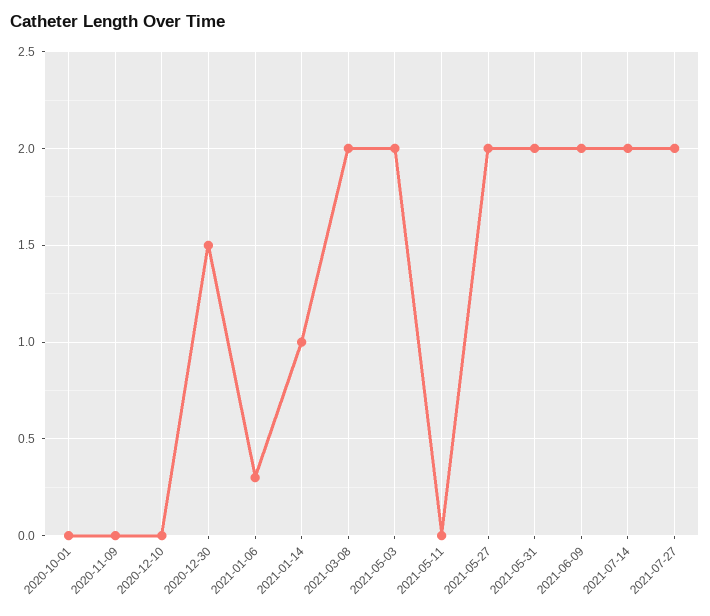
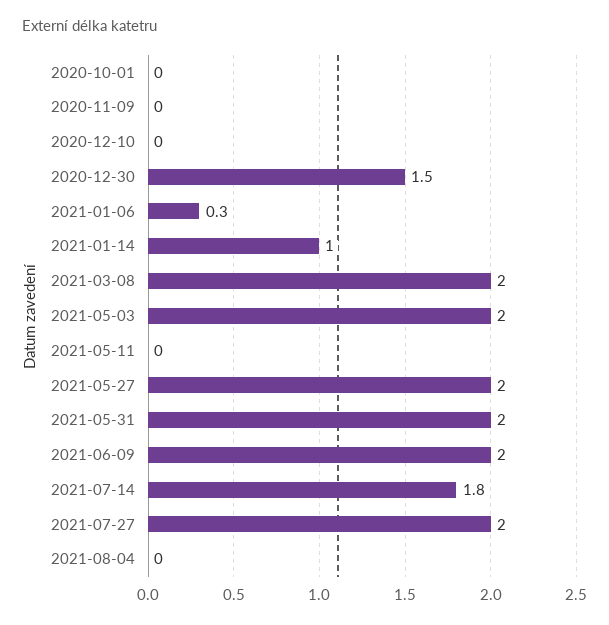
2021-07-14: 2 -> 1.8
2021-08-04: none -> 0

